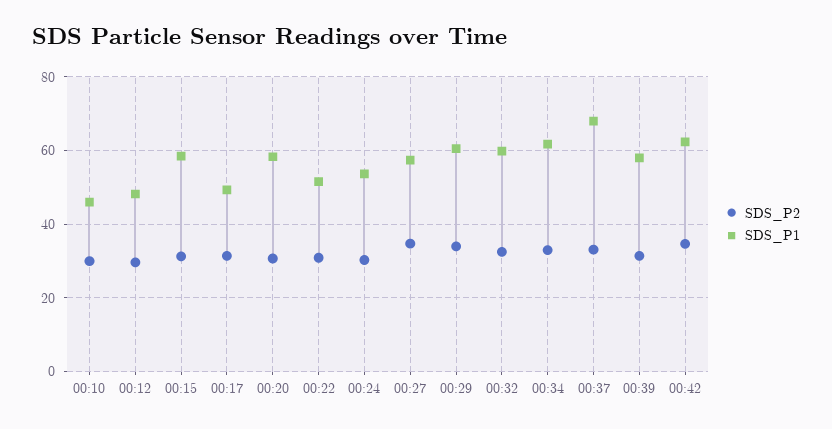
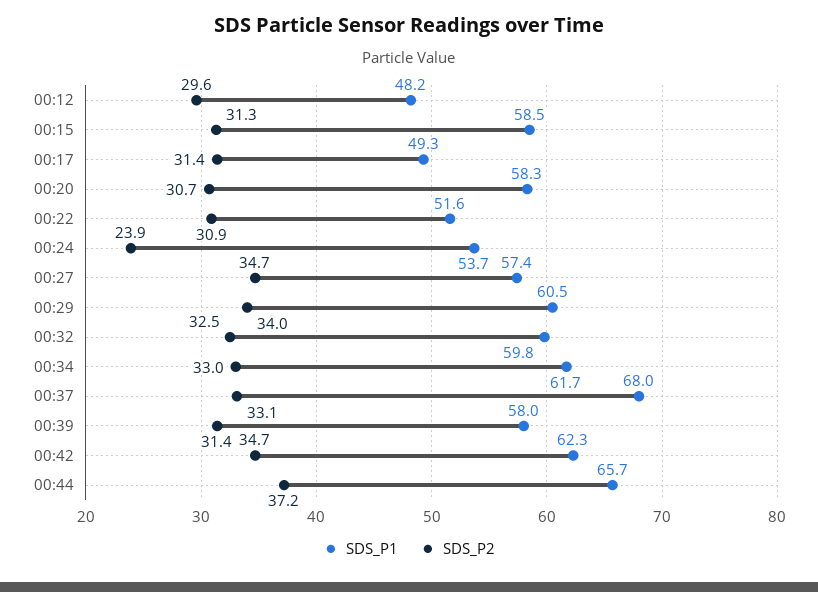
SDS_P2, 00:10: 30 -> none
SDS_P1, 00:10: 46 -> none
SDS_P2, 00:24: 30 -> 23.9
SDS_P1, 00:44: none -> 65.7
SDS_P2, 00:44: none -> 37.2

